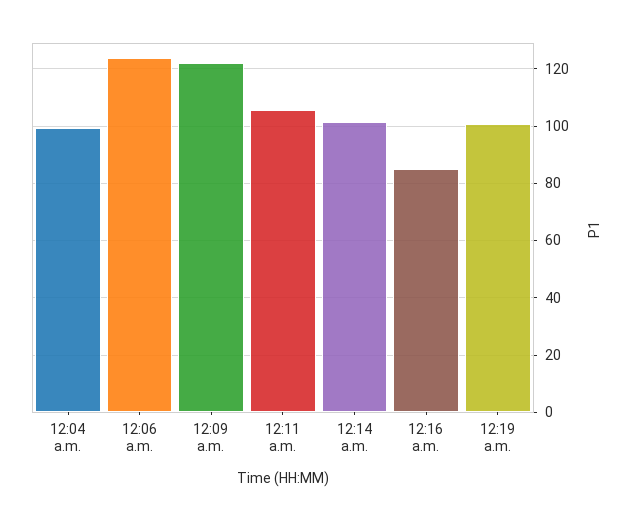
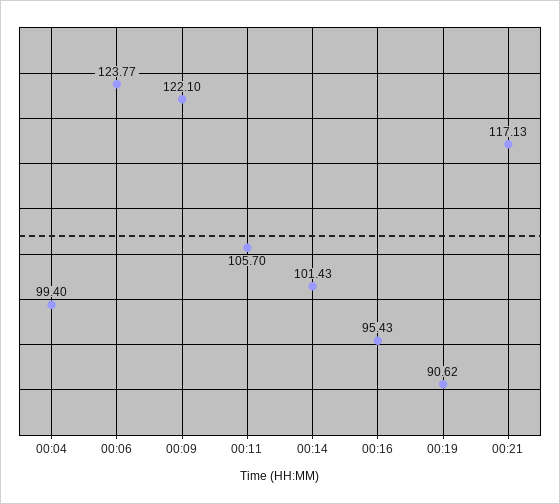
12:16 a.m.: 85 -> 95.43
12:19 a.m.: 100 -> 90.62
00:21: none -> 117.13

